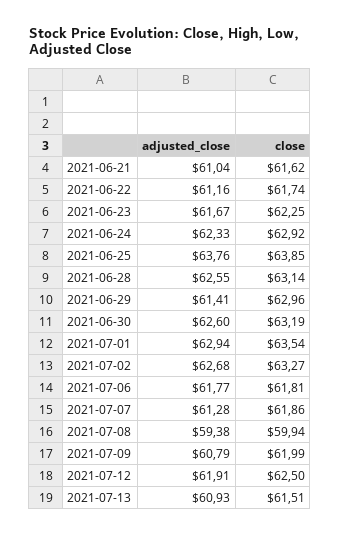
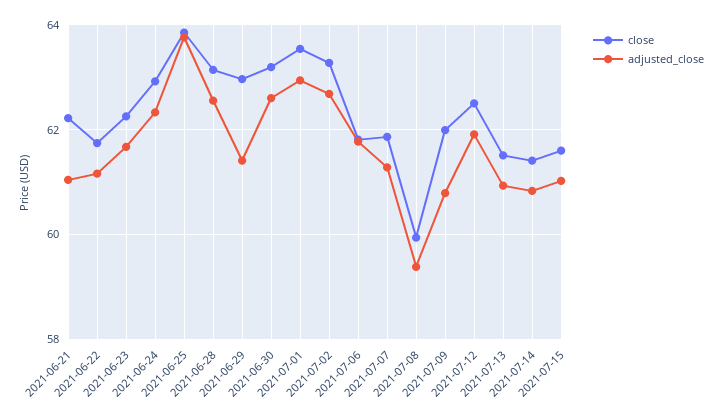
close, 2021-06-21: 61.62 -> 62.2
close, 2021-07-14: none -> 61.4
adjusted_close, 2021-07-14: none -> 60.8
close, 2021-07-15: none -> 61.6
adjusted_close, 2021-07-15: none -> 61

